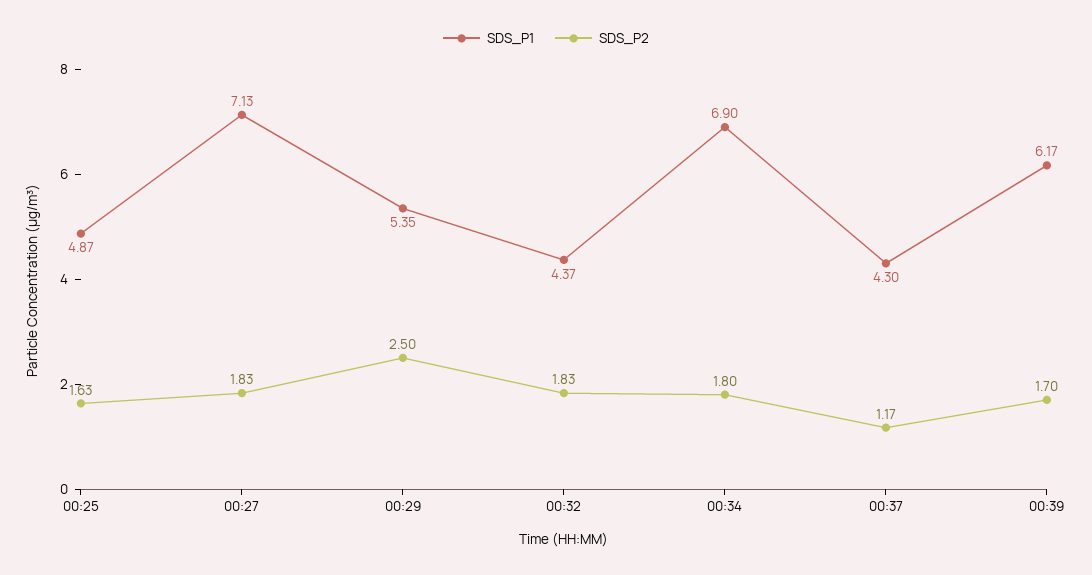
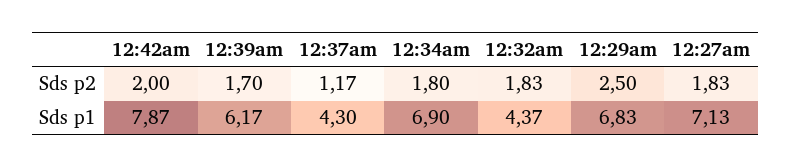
SDS_P1, 00:25: 4.87 -> none
SDS_P2, 00:25: 1.63 -> none
SDS_P1, 00:29: 5.35 -> 6.83
SDS_P2, 12:42am: none -> 2
SDS_P1, 12:42am: none -> 7.87

